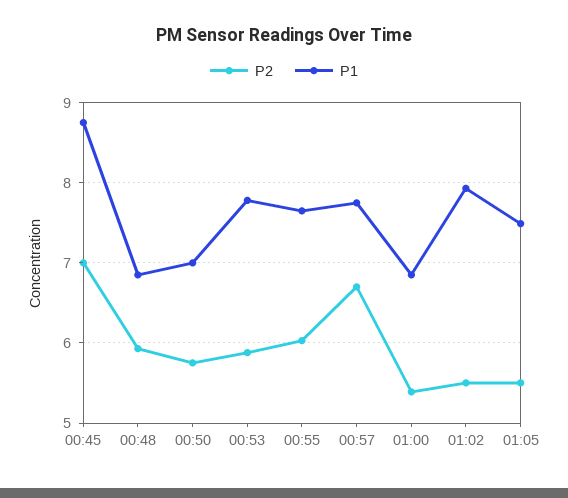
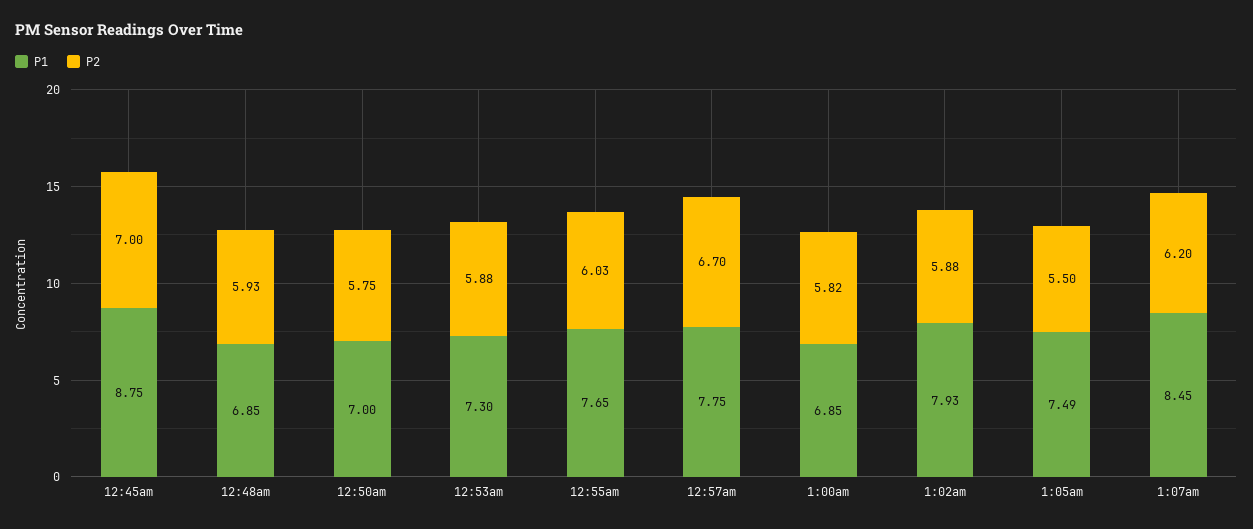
P1, 00:53: 7.8 -> 7.3
P2, 01:00: 5.4 -> 5.82
P2, 01:02: 5.5 -> 5.88
P1, 1:07am: none -> 8.45
P2, 1:07am: none -> 6.2

